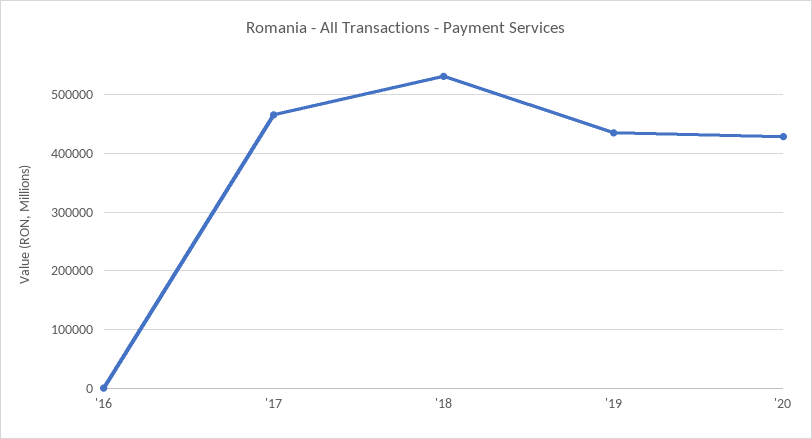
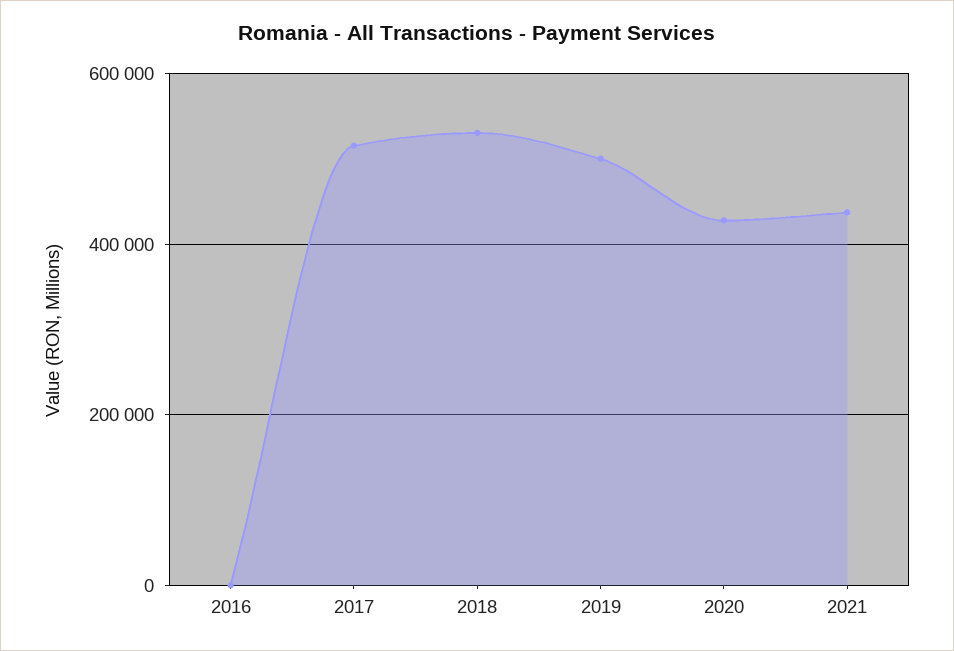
'17: 460000 -> 520000
'19: 440000 -> 500000
2021: none -> 440000

